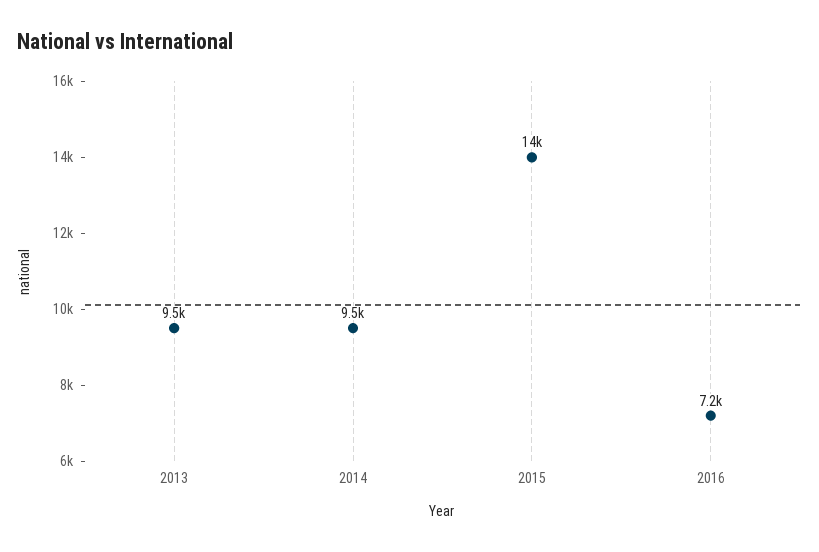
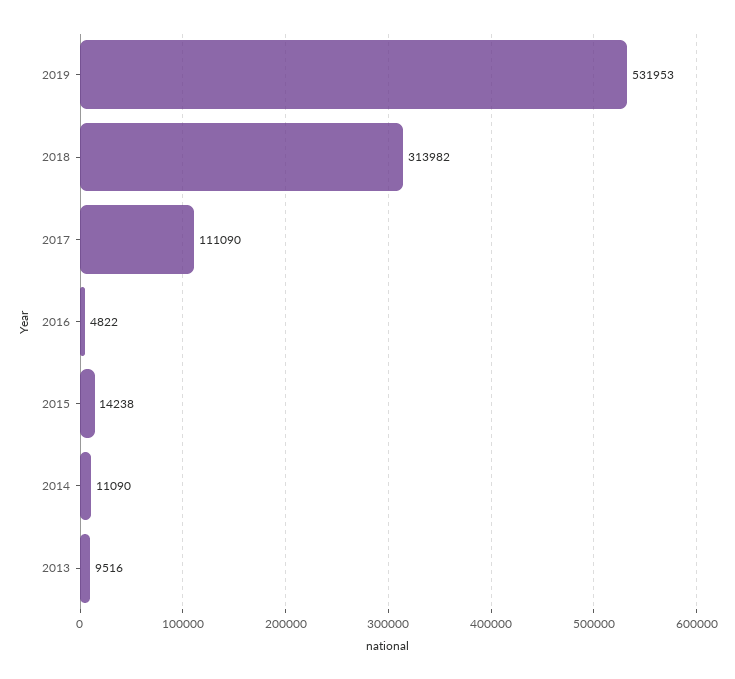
2014: 9500 -> 11090
2016: 7200 -> 4822
2019: none -> 531953
2018: none -> 313982
2017: none -> 111090

